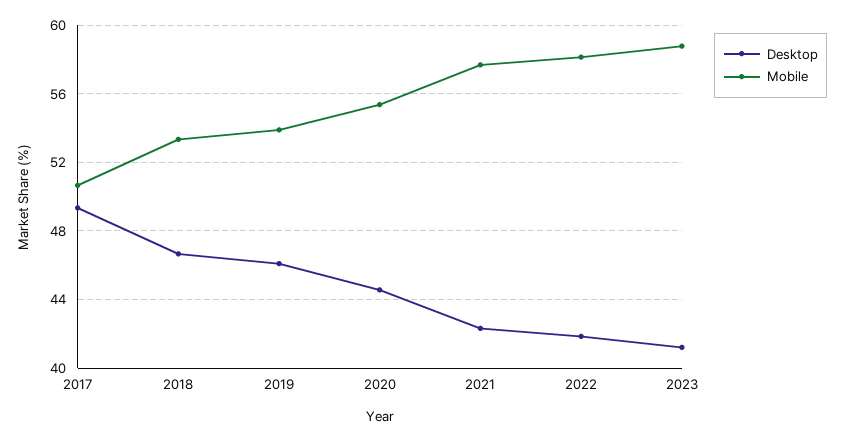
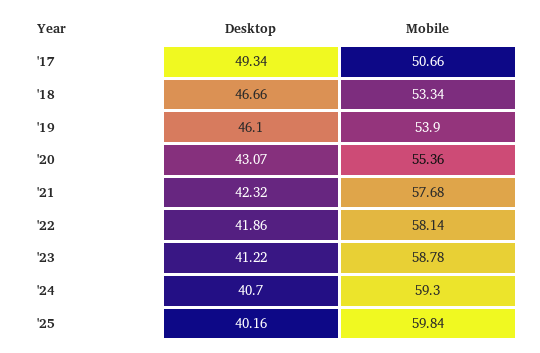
Desktop, 2020: 44.5 -> 43.07
Desktop, '24: none -> 40.7
Mobile, '24: none -> 59.3
Desktop, '25: none -> 40.16
Mobile, '25: none -> 59.84

